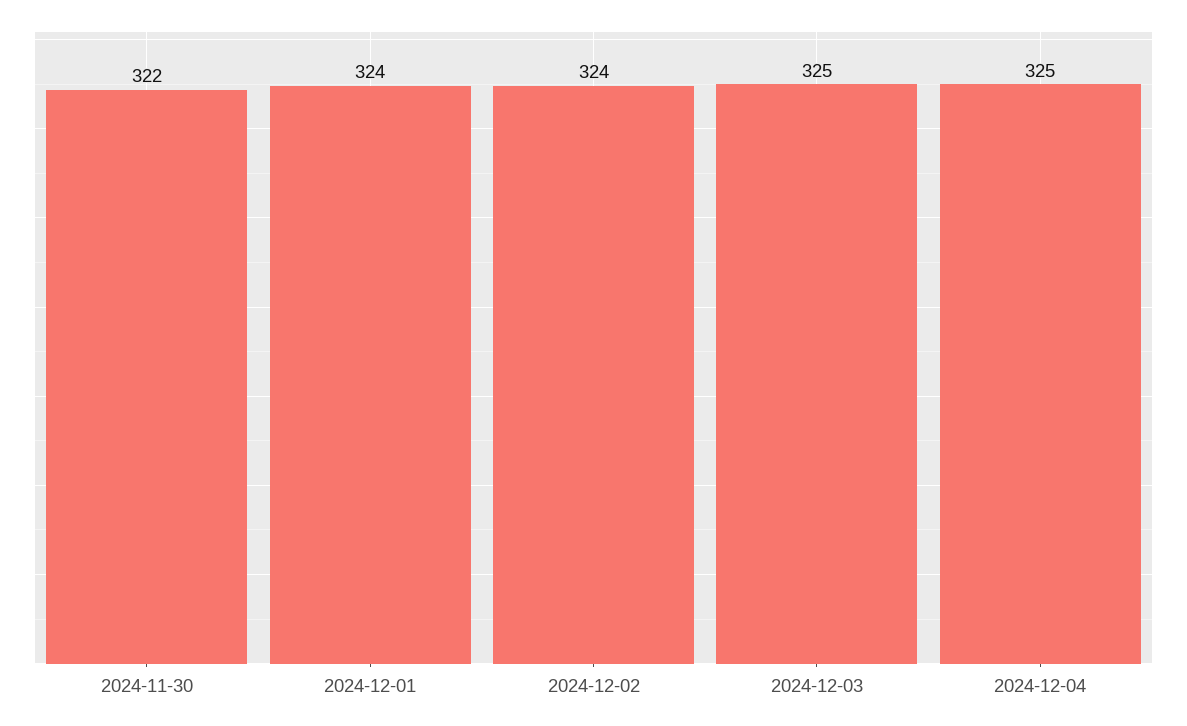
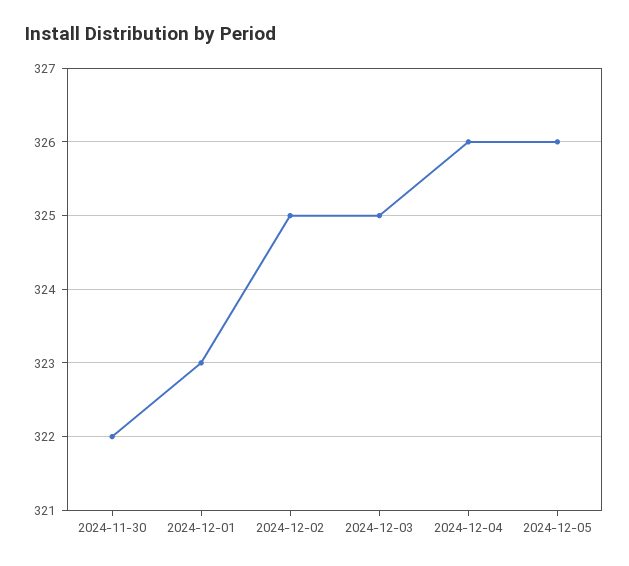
2024-12-01: 324 -> 323
2024-12-02: 324 -> 325
2024-12-04: 325 -> 326
2024-12-05: none -> 326

